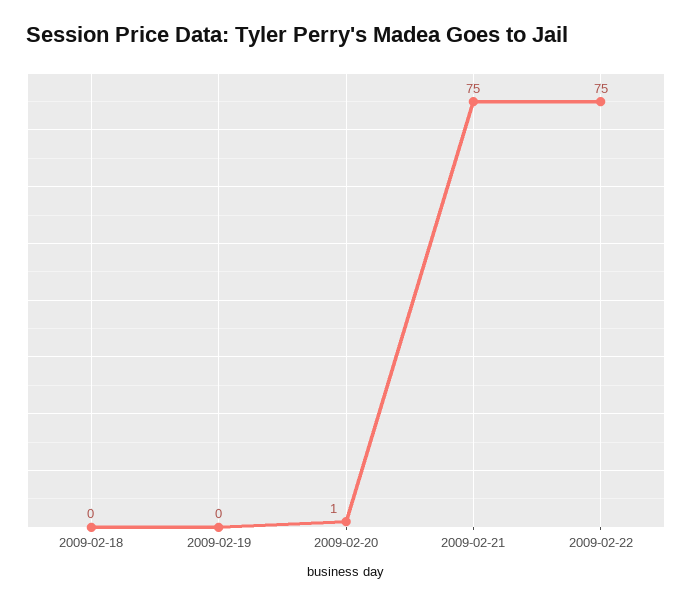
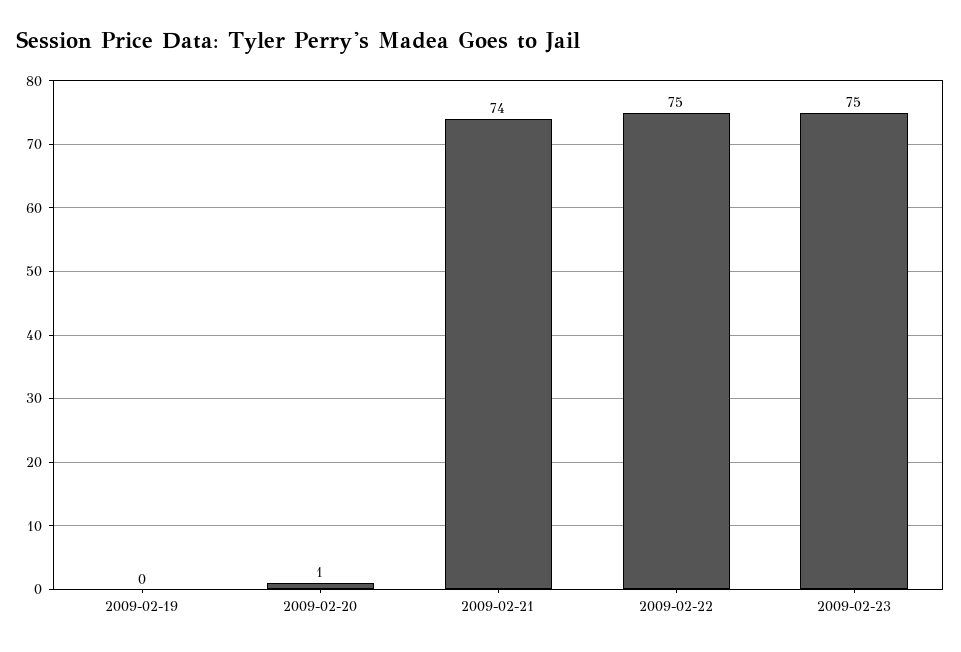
2009-02-18: 0 -> none
2009-02-21: 75 -> 74
2009-02-23: none -> 75

